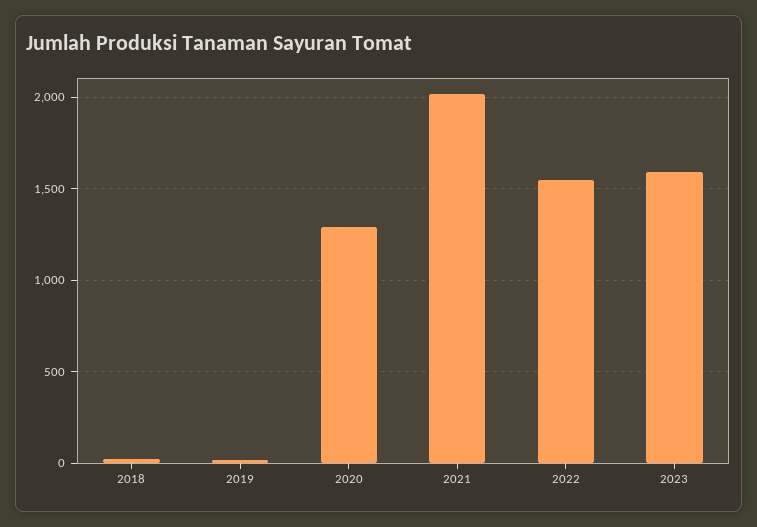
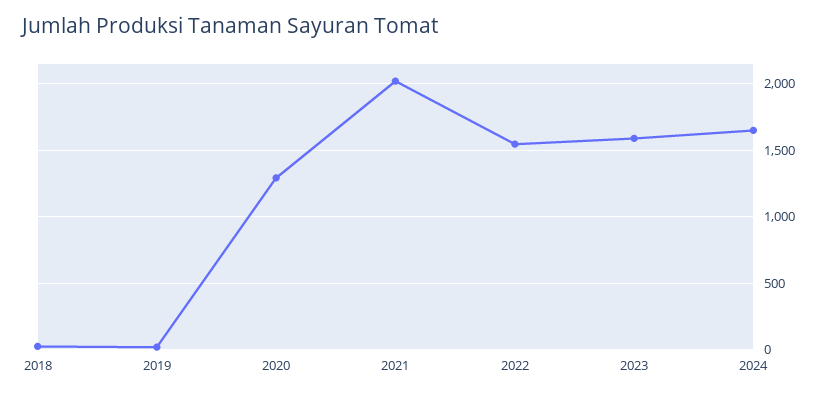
2024: none -> 1650

